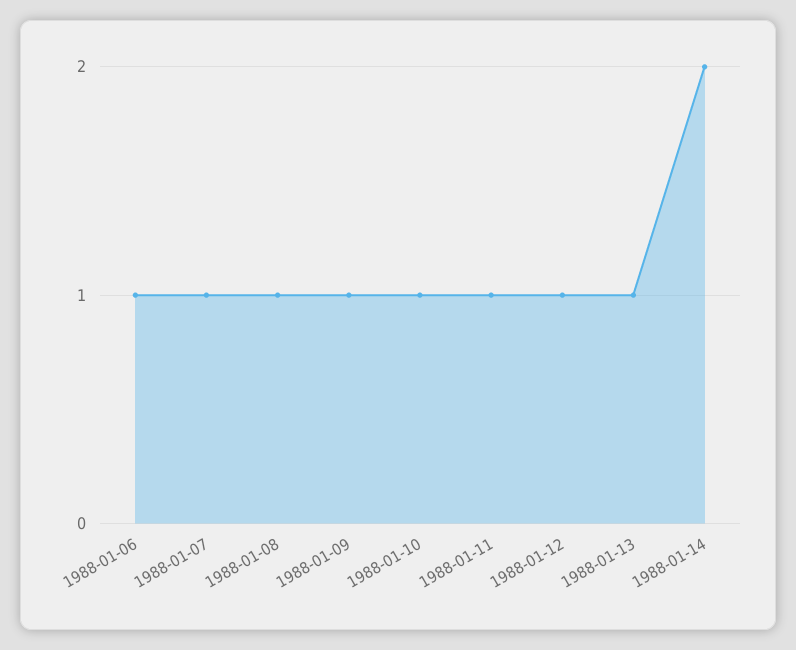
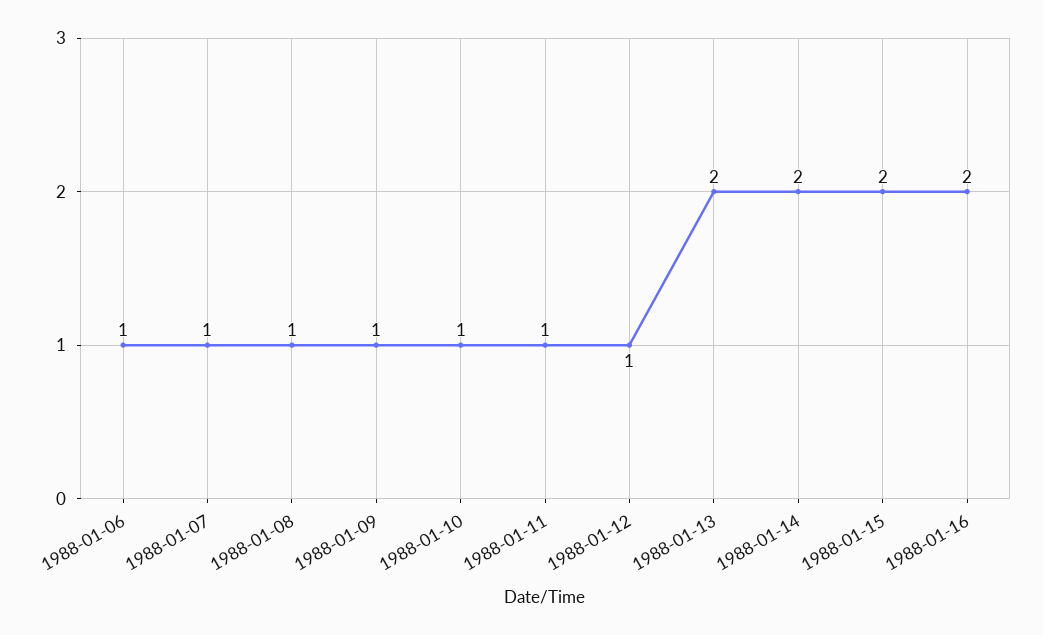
1988-01-13: 1 -> 2
1988-01-15: none -> 2
1988-01-16: none -> 2

